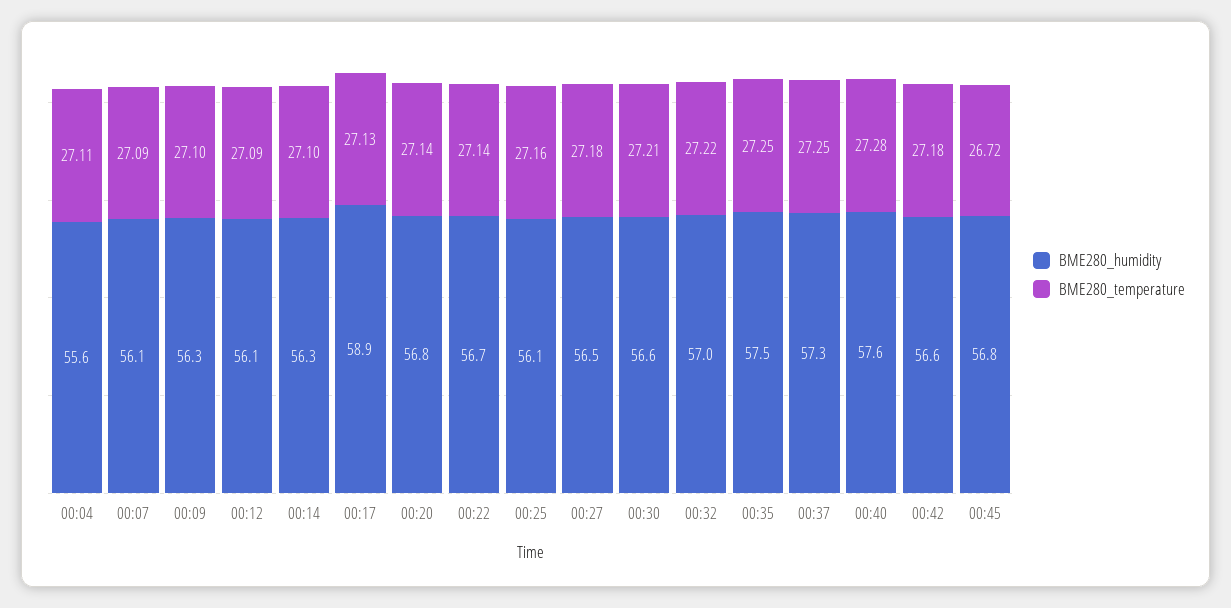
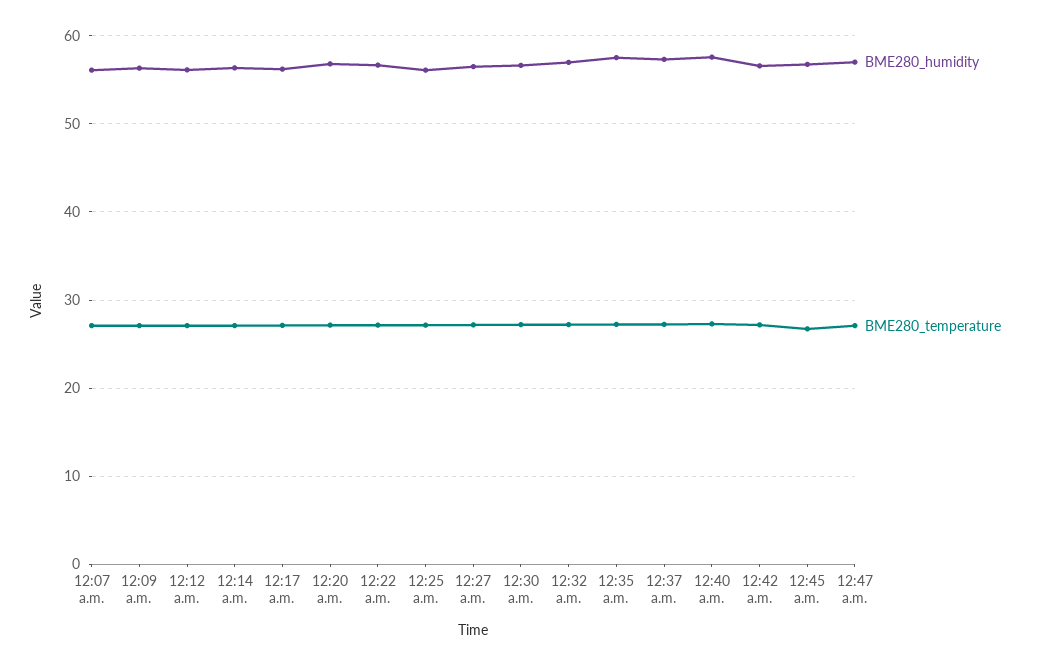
BME280_humidity, 00:04: 55.6 -> none
BME280_temperature, 00:04: 27.11 -> none
BME280_humidity, 00:17: 58.9 -> 56
BME280_humidity, 12:47 a.m.: none -> 57
BME280_temperature, 12:47 a.m.: none -> 27

